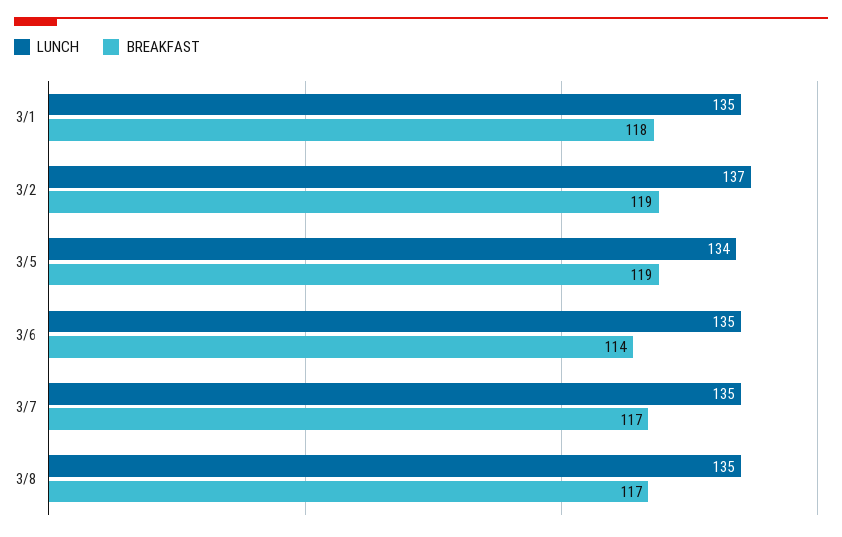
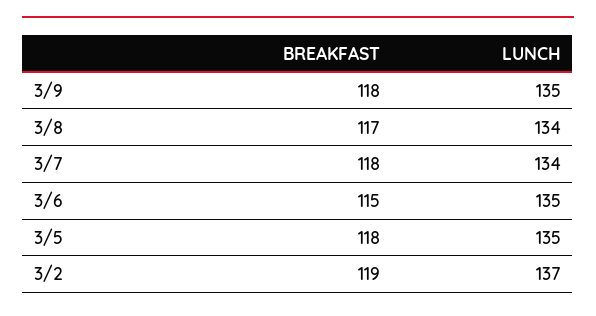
LUNCH, 3/1: 135 -> none
BREAKFAST, 3/1: 118 -> none
LUNCH, 3/5: 134 -> 135
BREAKFAST, 3/5: 119 -> 118
BREAKFAST, 3/6: 114 -> 115
LUNCH, 3/7: 135 -> 134
BREAKFAST, 3/7: 117 -> 118
LUNCH, 3/8: 135 -> 134
BREAKFAST, 3/9: none -> 118
LUNCH, 3/9: none -> 135

